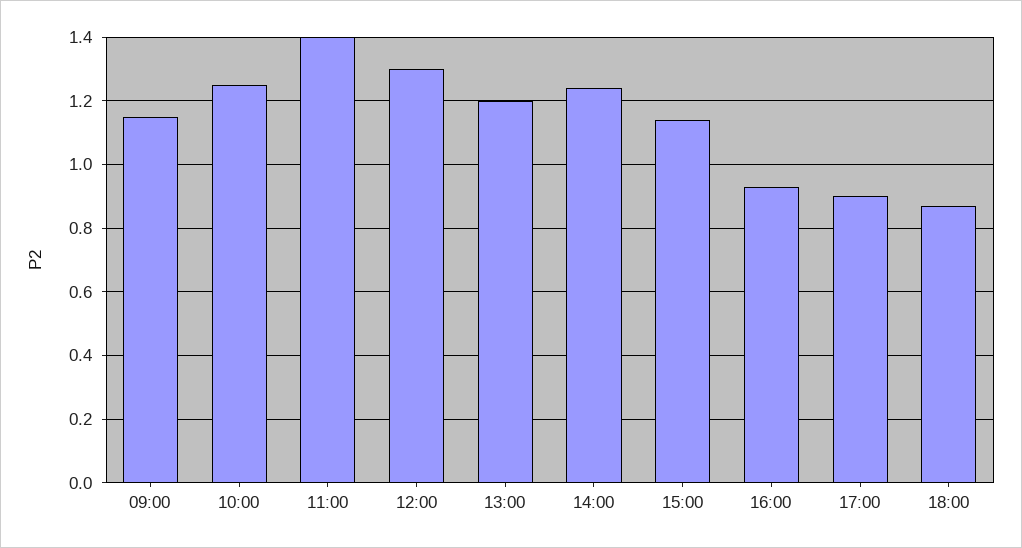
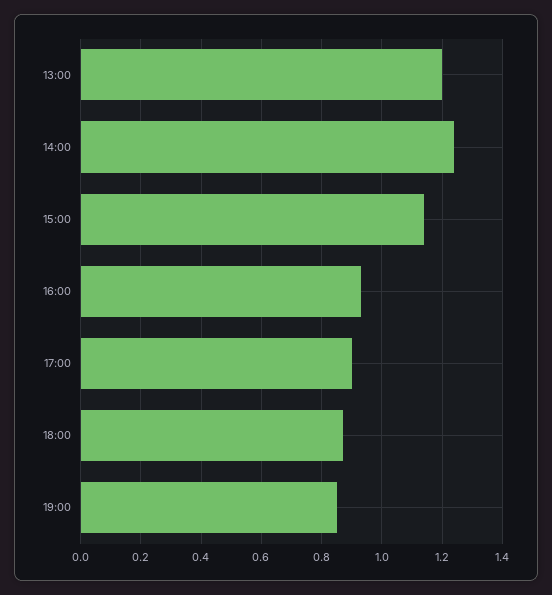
09:00: 1.15 -> none
10:00: 1.25 -> none
11:00: 1.4 -> none
12:00: 1.3 -> none
19:00: none -> 0.85

